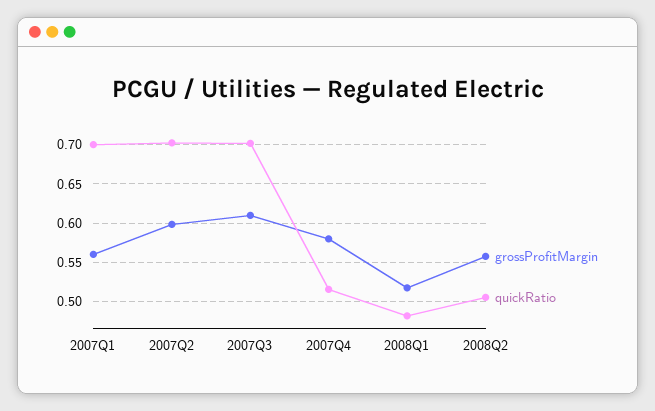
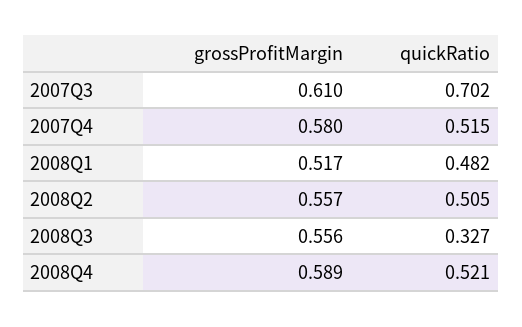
grossProfitMargin, 2007Q1: 0.56 -> none
quickRatio, 2007Q1: 0.7 -> none
grossProfitMargin, 2007Q2: 0.6 -> none
quickRatio, 2007Q2: 0.7 -> none
grossProfitMargin, 2008Q3: none -> 0.556
quickRatio, 2008Q3: none -> 0.327
grossProfitMargin, 2008Q4: none -> 0.589
quickRatio, 2008Q4: none -> 0.521

